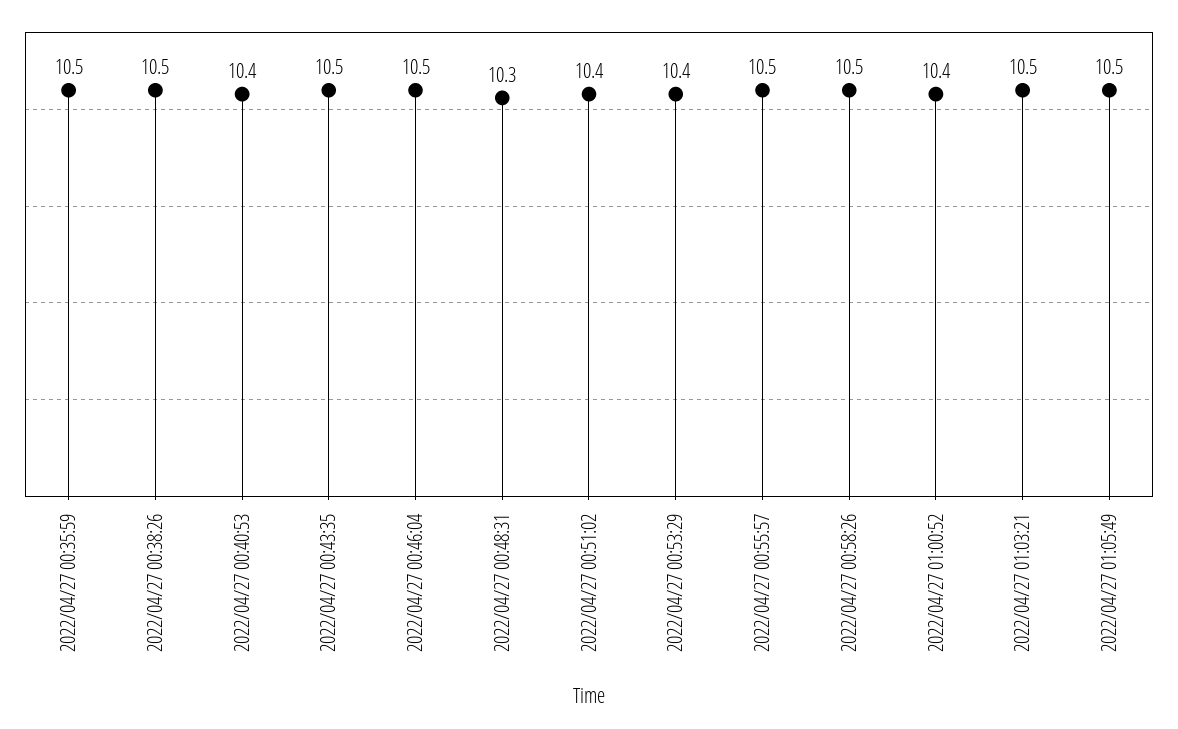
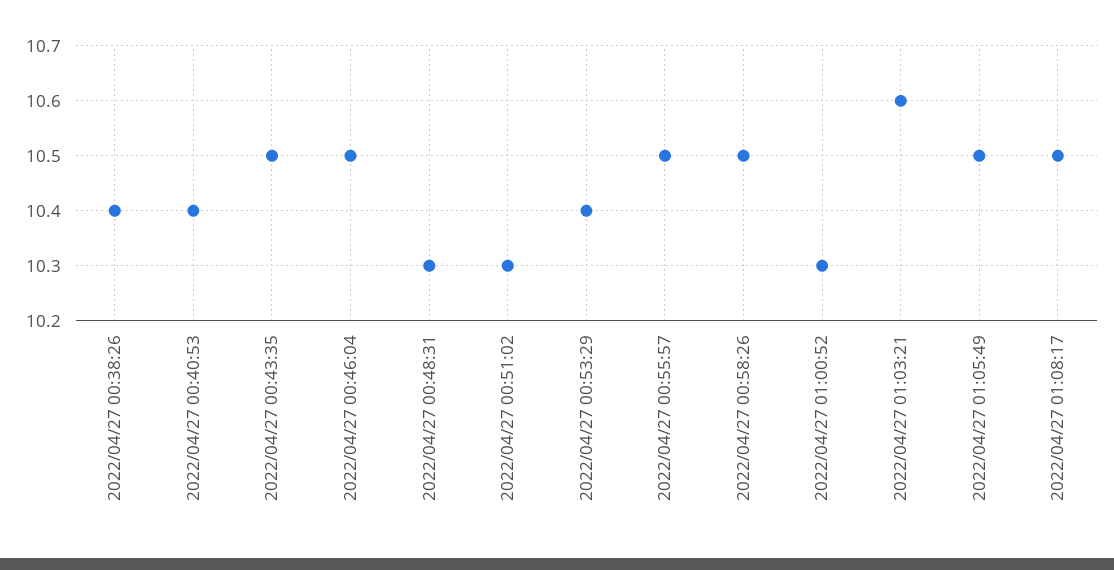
2022/04/27 00:35:59: 10.5 -> none
2022/04/27 00:38:26: 10.5 -> 10.4
2022/04/27 00:51:02: 10.4 -> 10.3
2022/04/27 01:00:52: 10.4 -> 10.3
2022/04/27 01:03:21: 10.5 -> 10.6
2022/04/27 01:08:17: none -> 10.5

